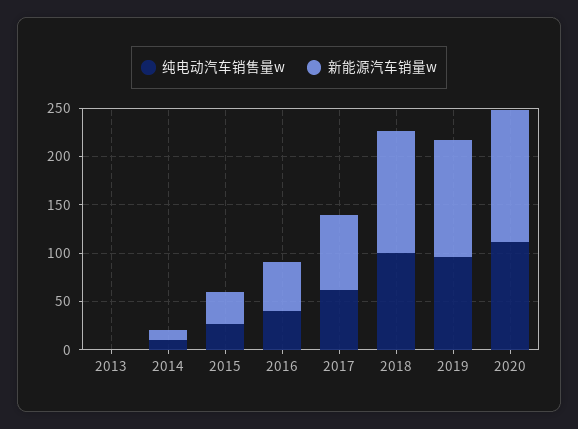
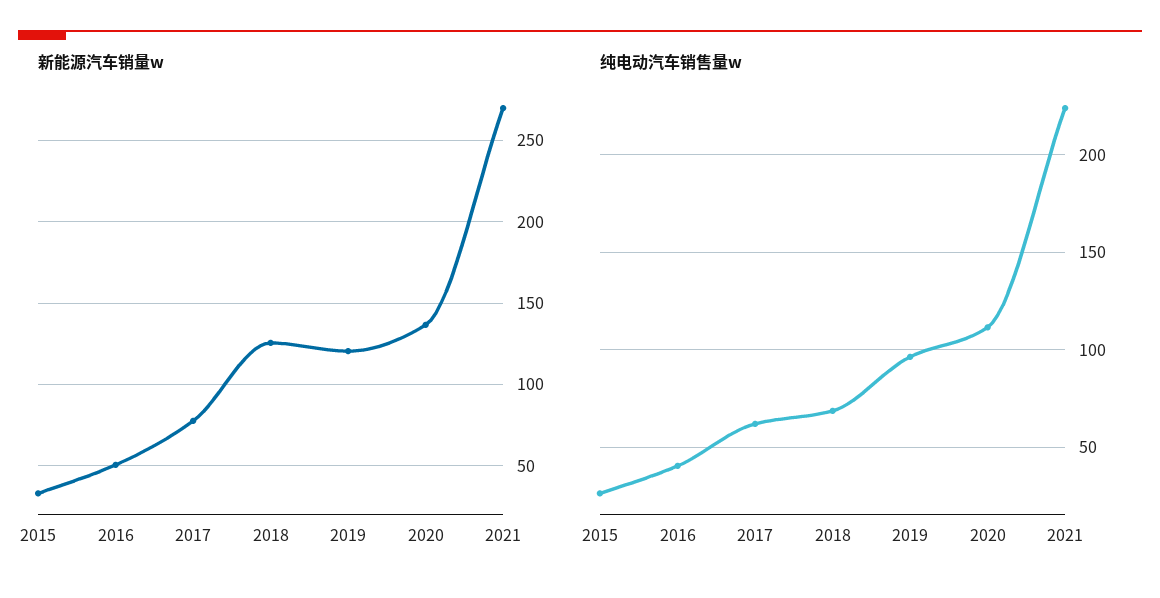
纯电动汽车销售量w, 2013: 0 -> none
新能源汽车销量w, 2013: 0 -> none
纯电动汽车销售量w, 2014: 10 -> none
新能源汽车销量w, 2014: 10 -> none
纯电动汽车销售量w, 2018: 100 -> 70
新能源汽车销量w, 2021: none -> 270
纯电动汽车销售量w, 2021: none -> 225

